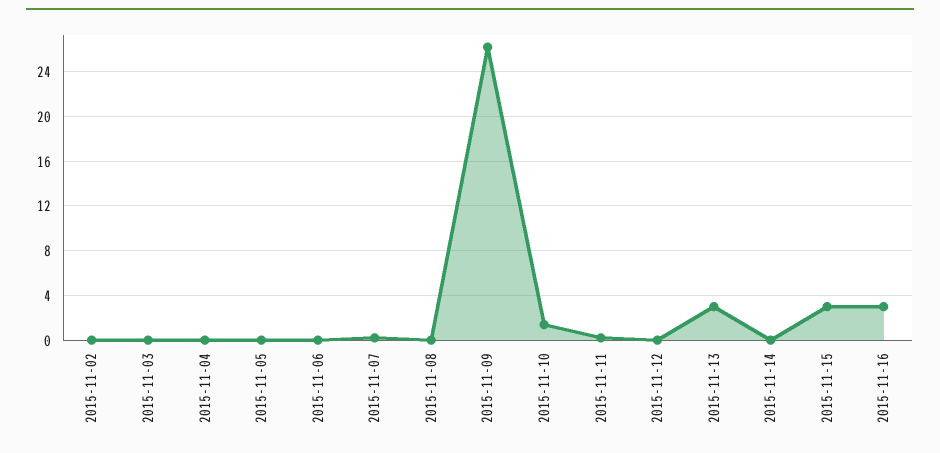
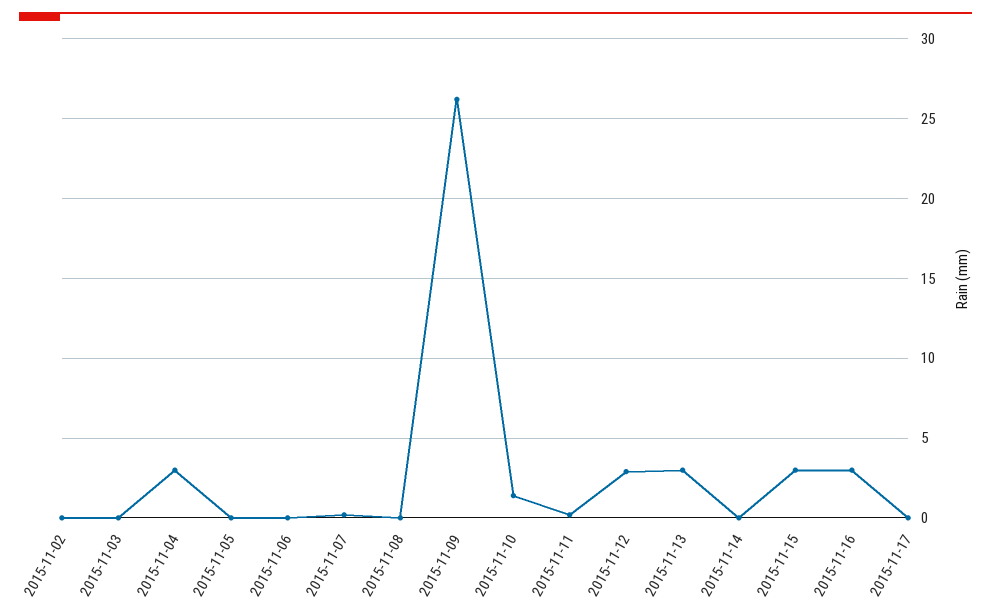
2015-11-04: 0 -> 3
2015-11-12: 0 -> 3
2015-11-17: none -> 0

